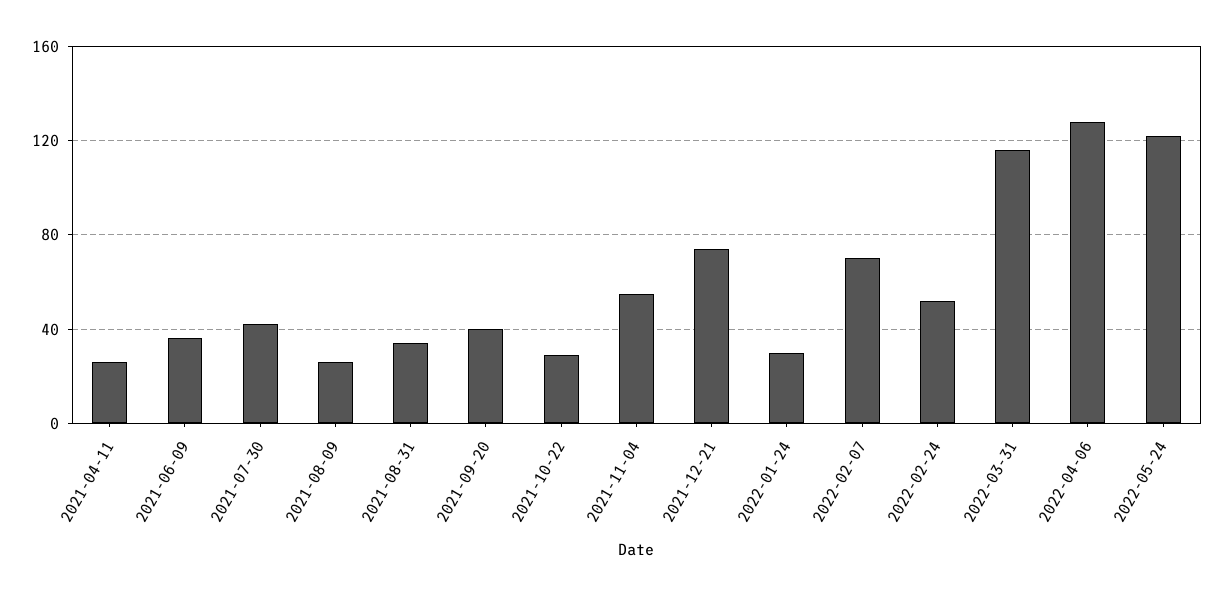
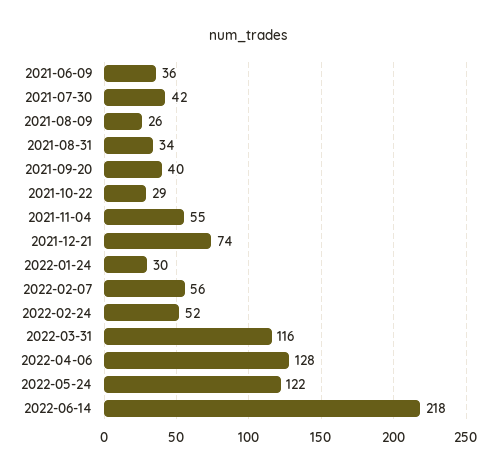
2021-04-11: 25 -> none
2022-02-07: 70 -> 56
2022-06-14: none -> 218

